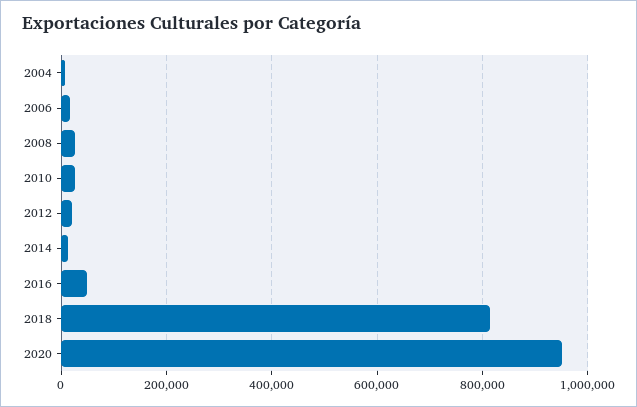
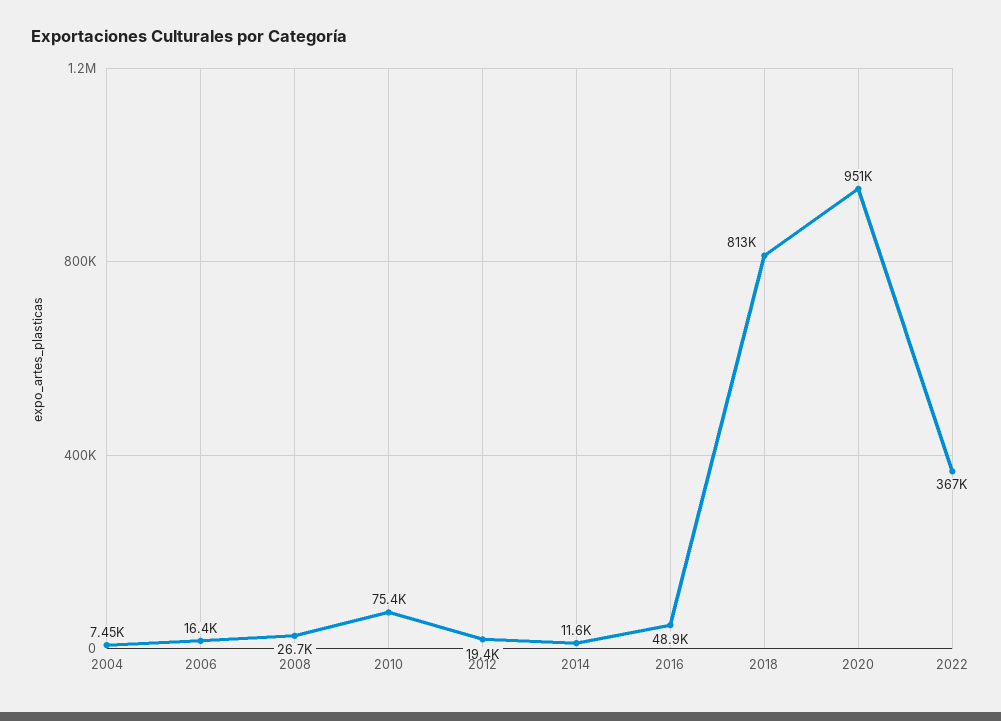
2010: 20000 -> 75400
2022: none -> 367000

